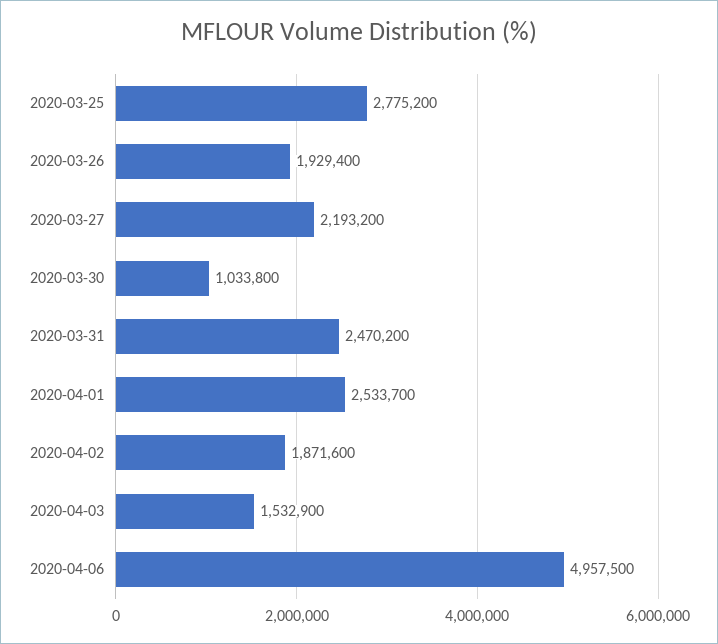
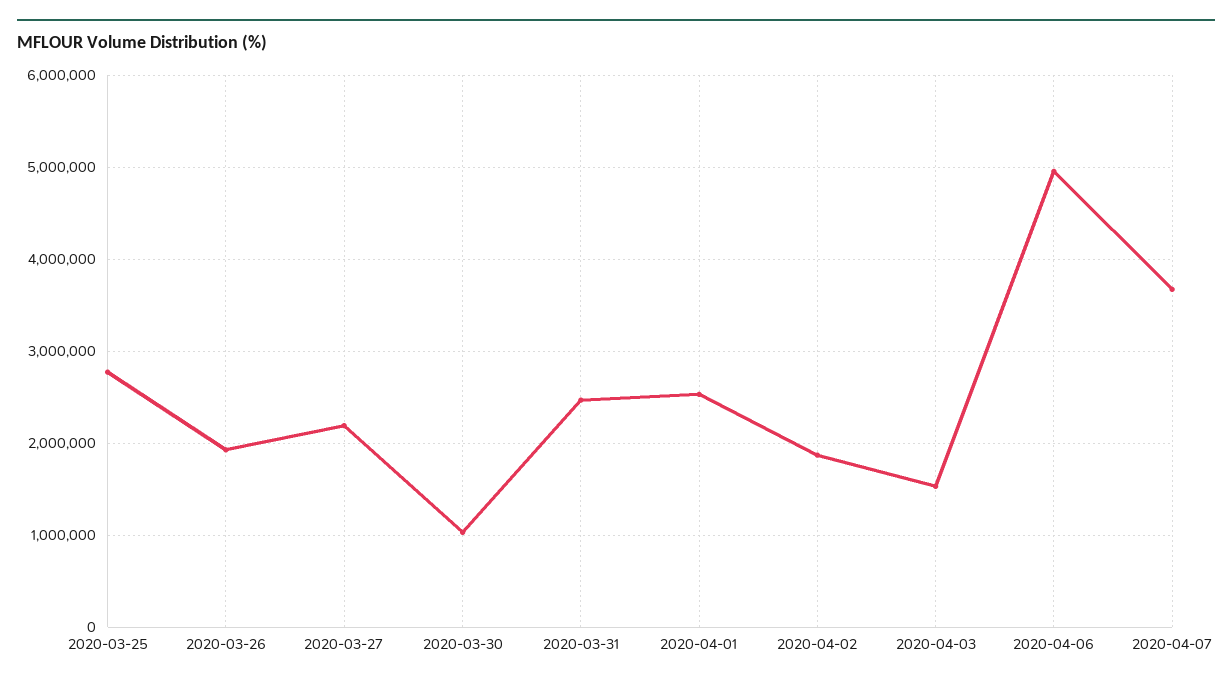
2020-04-07: none -> 3700000

